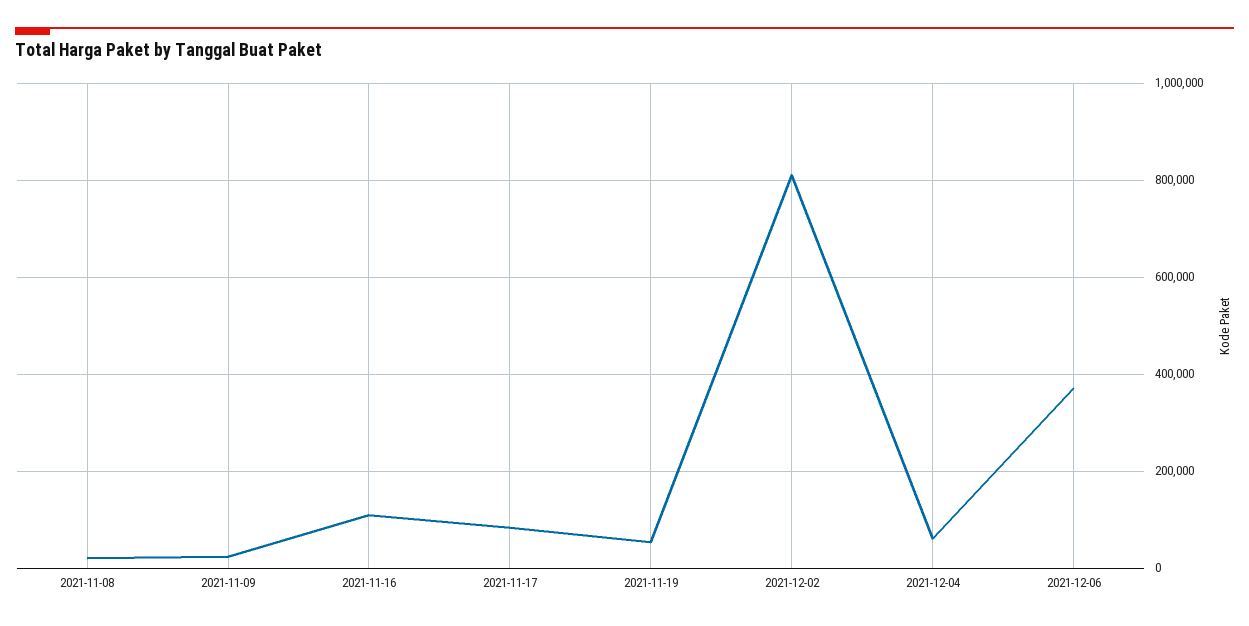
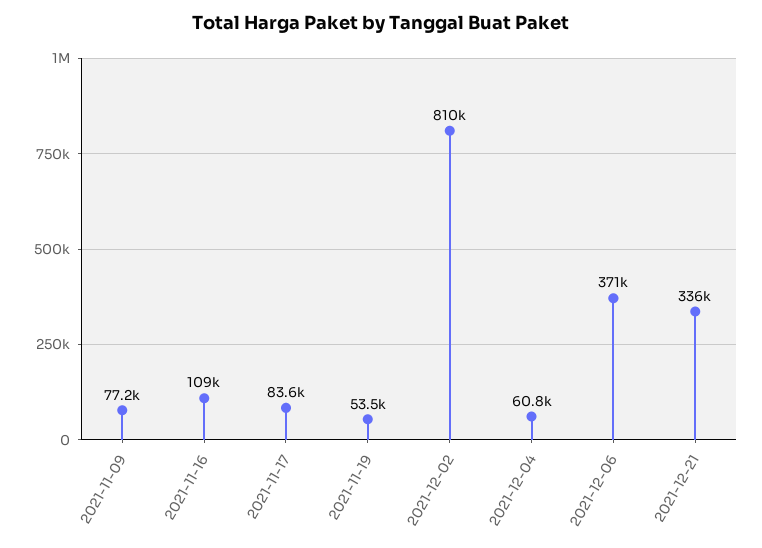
2021-11-08: 20000 -> none
2021-11-09: 20000 -> 77200
2021-12-21: none -> 336000

